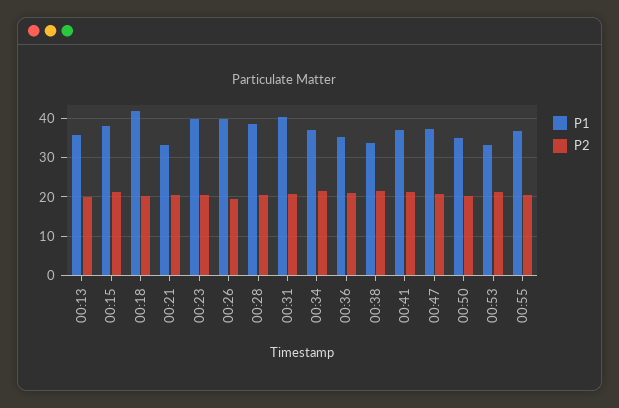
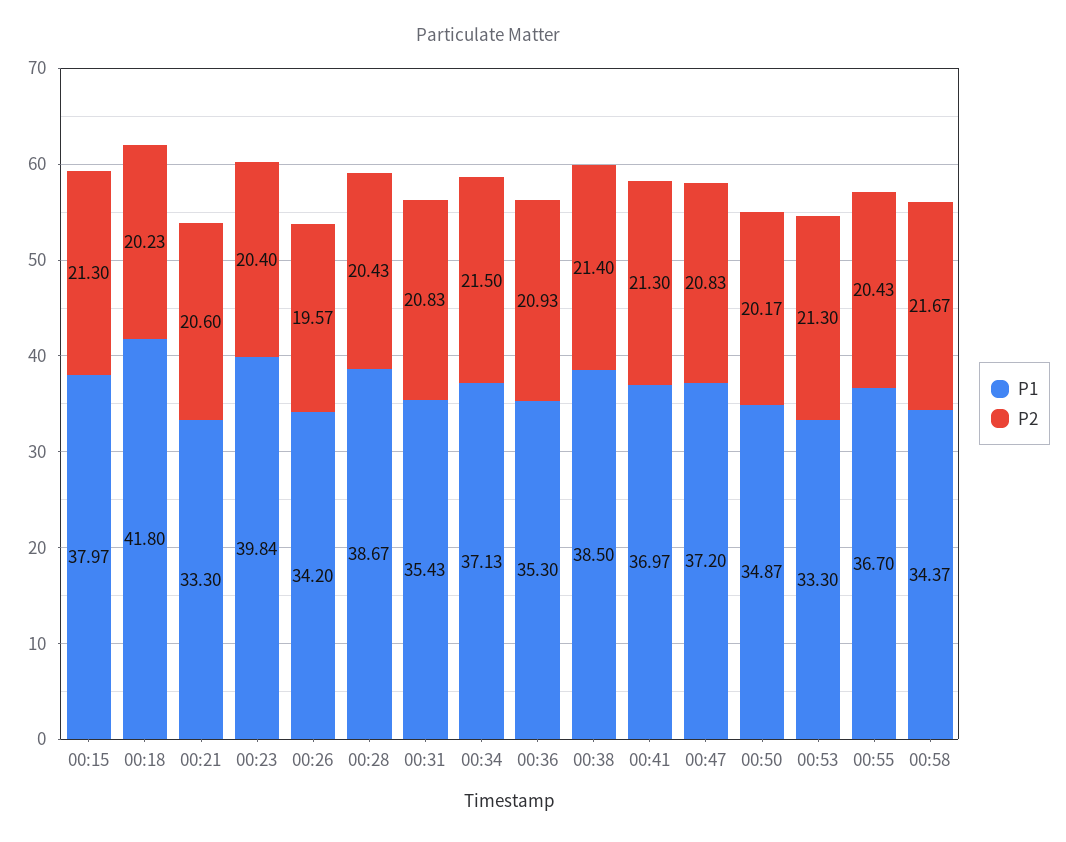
P1, 00:13: 36 -> none
P2, 00:13: 20 -> none
P1, 00:26: 40 -> 34.2
P1, 00:31: 40 -> 35.43
P1, 00:38: 34 -> 38.5
P1, 00:58: none -> 34.37
P2, 00:58: none -> 21.67

